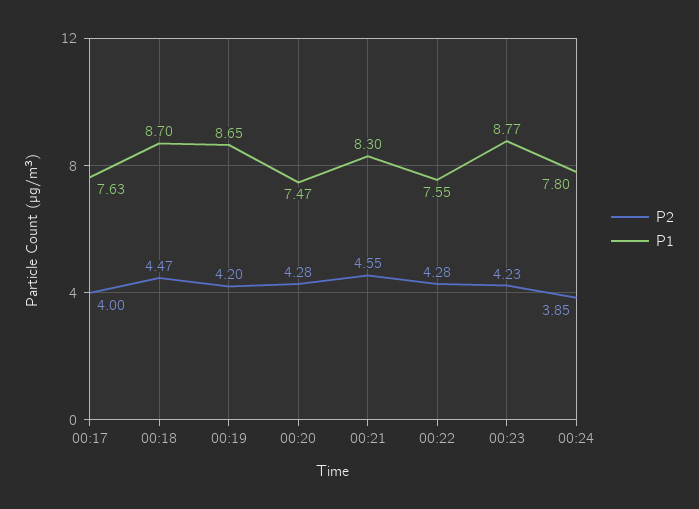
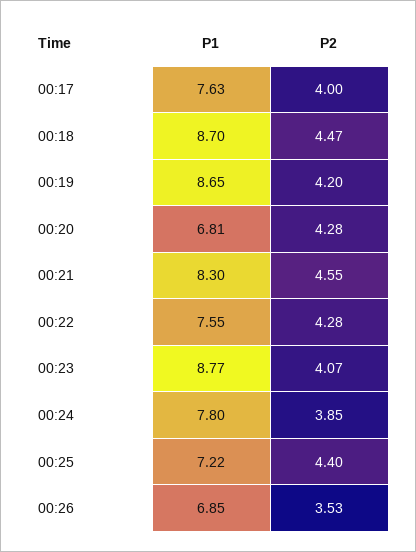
P1, 00:20: 7.47 -> 6.81
P2, 00:23: 4.23 -> 4.07
P1, 00:25: none -> 7.22
P2, 00:25: none -> 4.4
P1, 00:26: none -> 6.85
P2, 00:26: none -> 3.53

